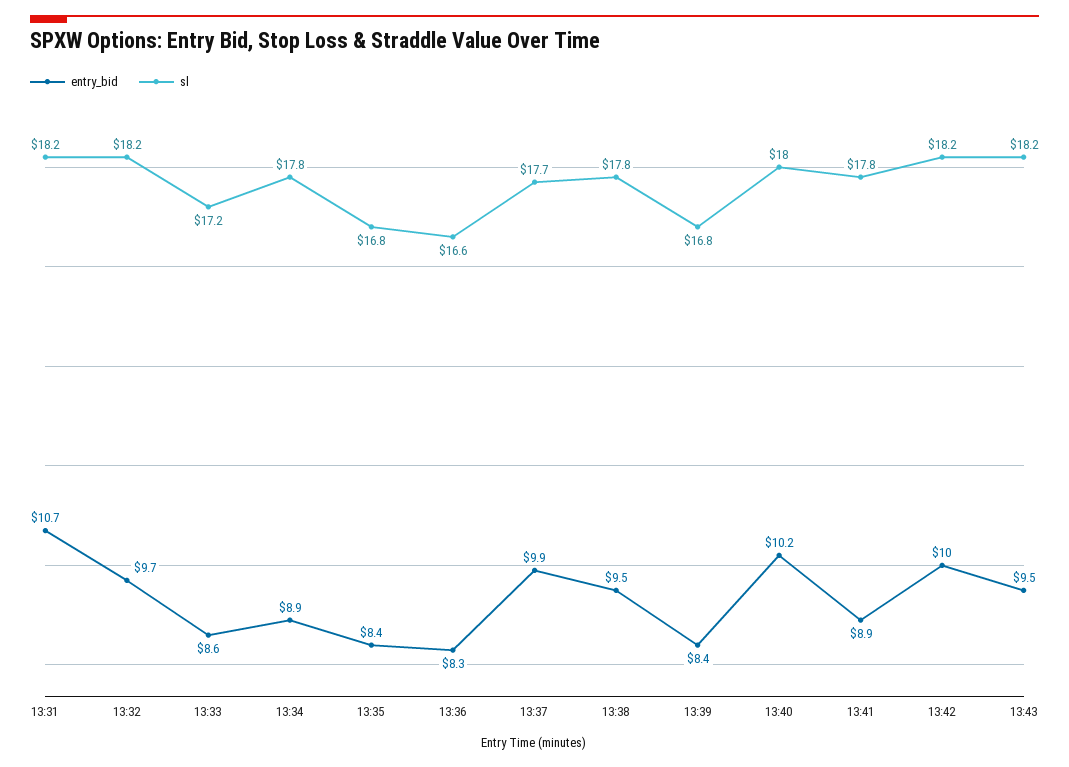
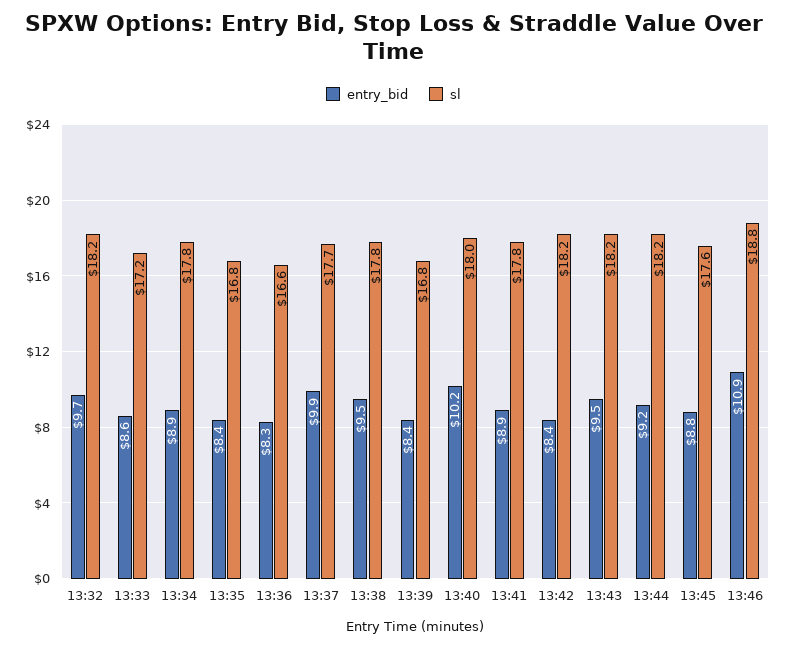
entry_bid, 13:31: 10.7 -> none
sl, 13:31: 18.2 -> none
entry_bid, 13:42: 10 -> 8.4
entry_bid, 13:44: none -> 9.2
sl, 13:44: none -> 18.2
entry_bid, 13:45: none -> 8.8
sl, 13:45: none -> 17.6
entry_bid, 13:46: none -> 10.9
sl, 13:46: none -> 18.8

